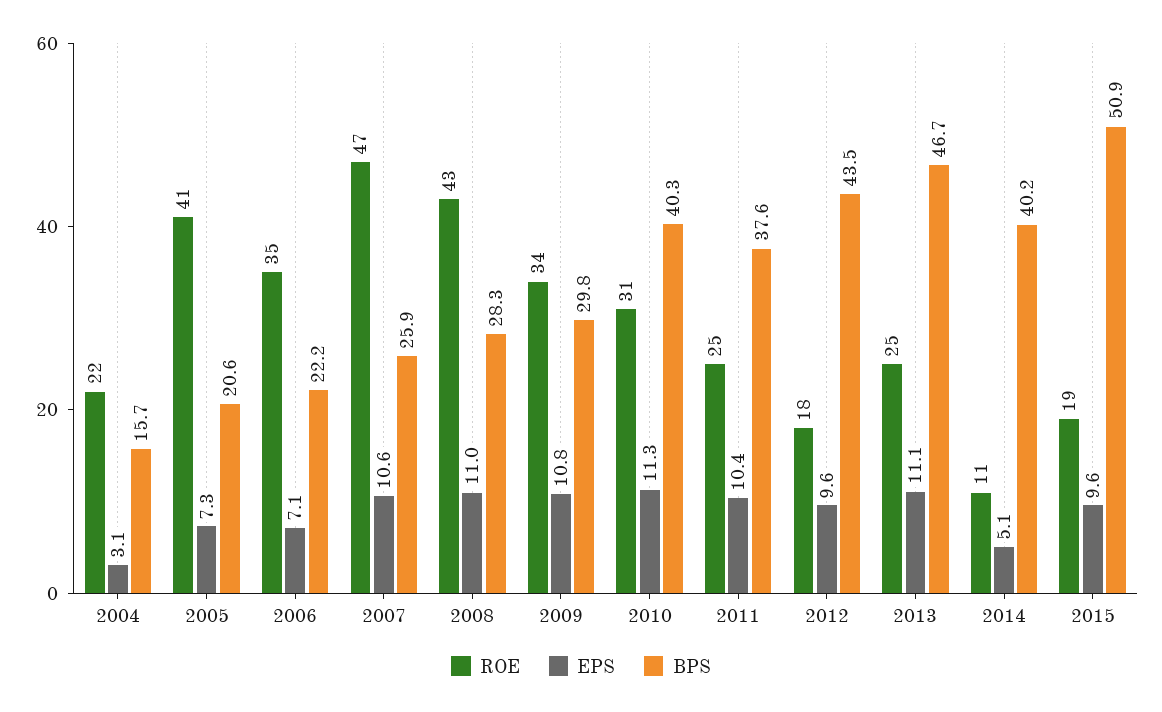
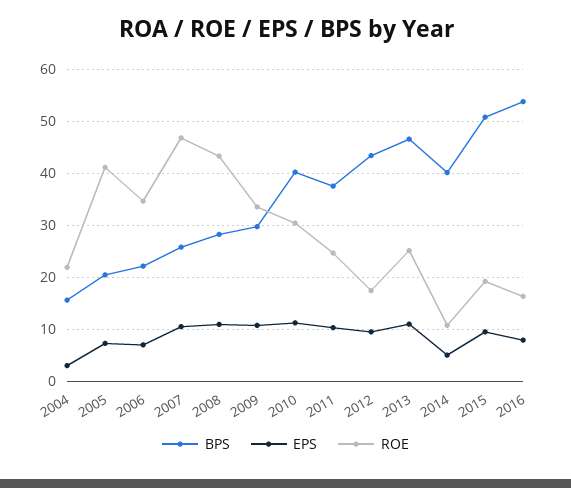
BPS, 2016: none -> 54
EPS, 2016: none -> 8
ROE, 2016: none -> 16

